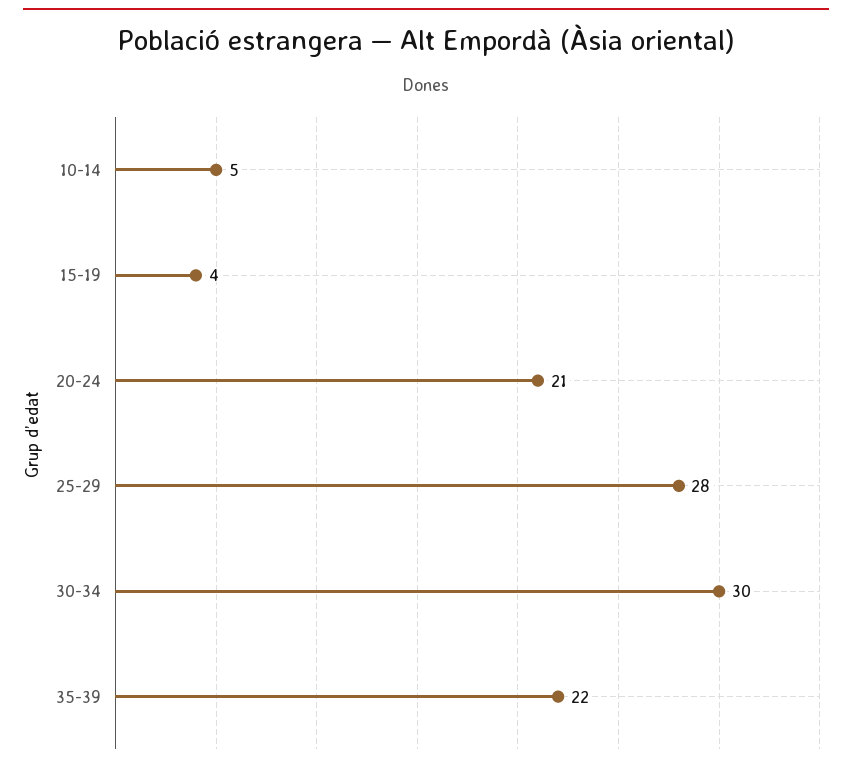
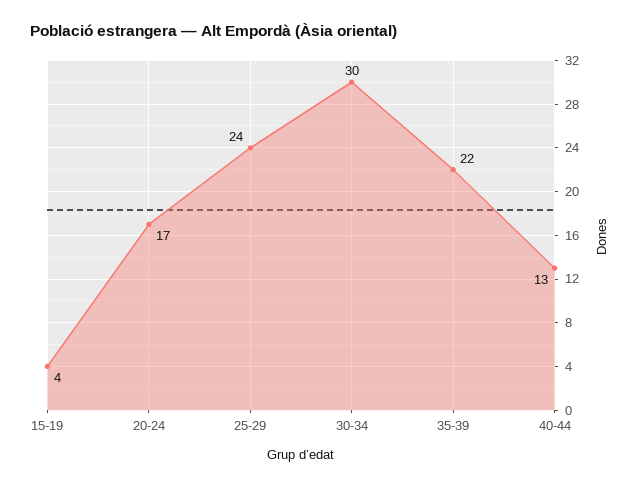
10-14: 5 -> none
20-24: 21 -> 17
25-29: 28 -> 24
40-44: none -> 13

